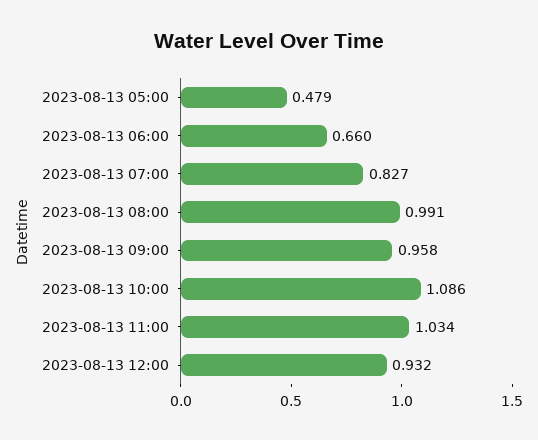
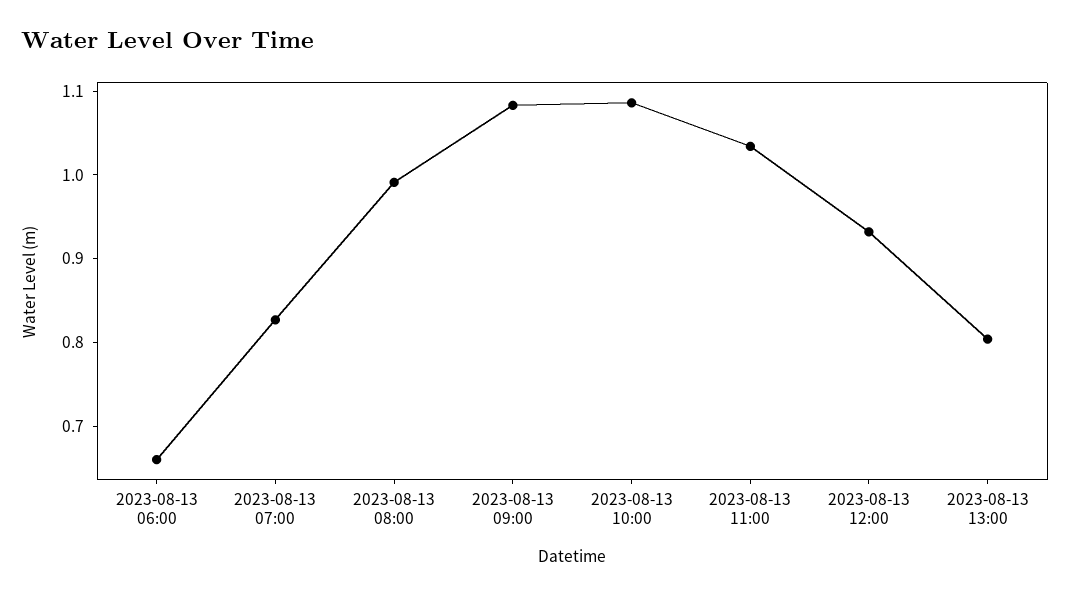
2023-08-13 05:00: 0.479 -> none
2023-08-13 09:00: 0.958 -> 1.08
2023-08-13 13:00: none -> 0.8

